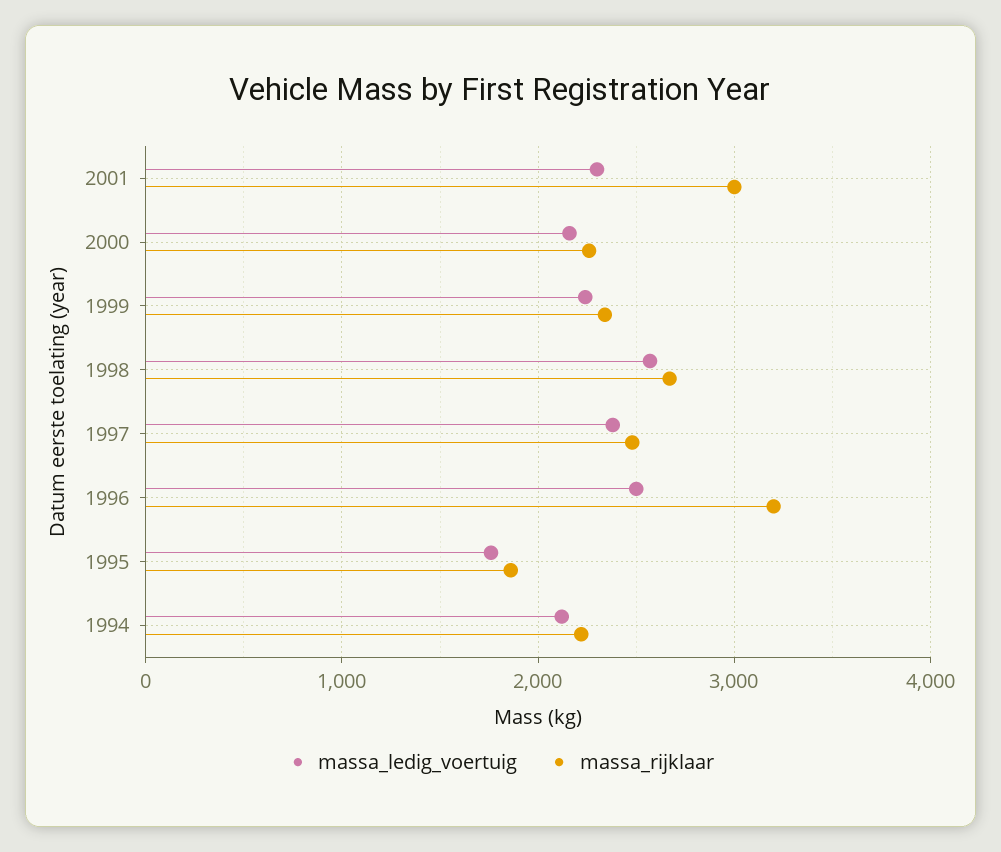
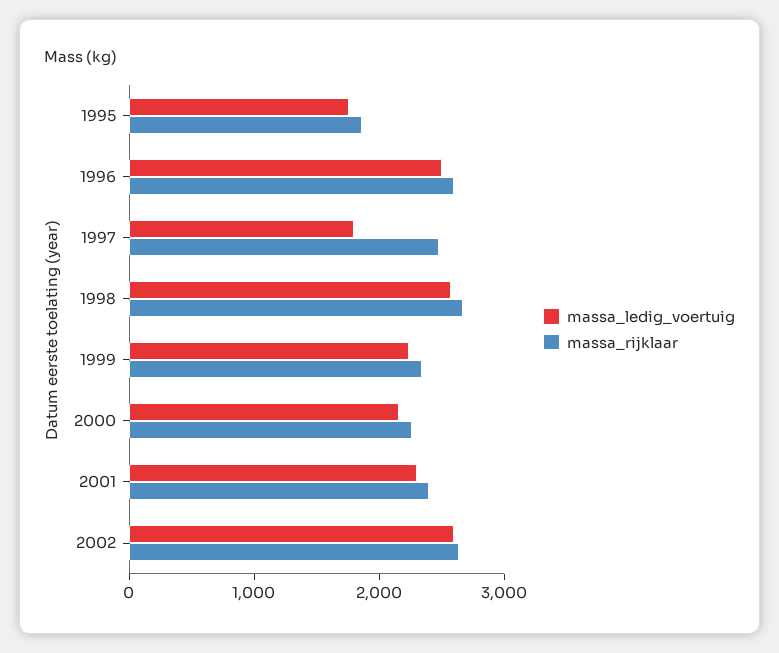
massa_rijklaar, 2001: 3000 -> 2400
massa_ledig_voertuig, 1997: 2400 -> 1800
massa_rijklaar, 1996: 3200 -> 2600
massa_ledig_voertuig, 1994: 2100 -> none
massa_rijklaar, 1994: 2200 -> none
massa_ledig_voertuig, 2002: none -> 2600
massa_rijklaar, 2002: none -> 2600

